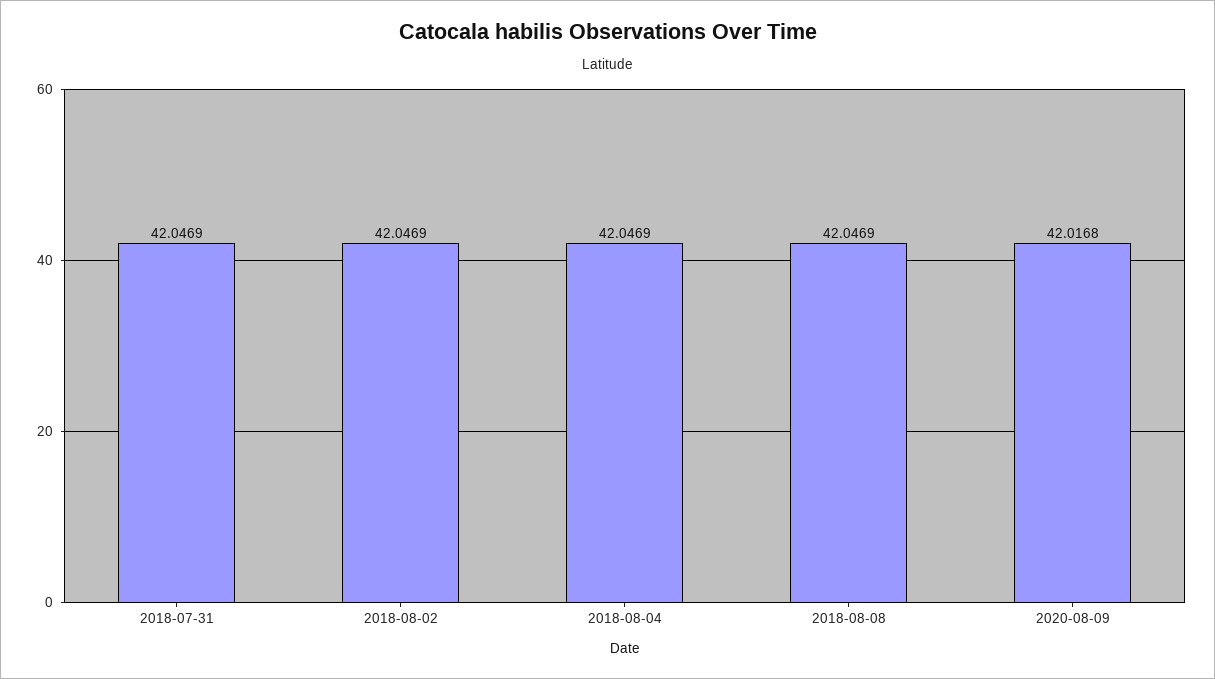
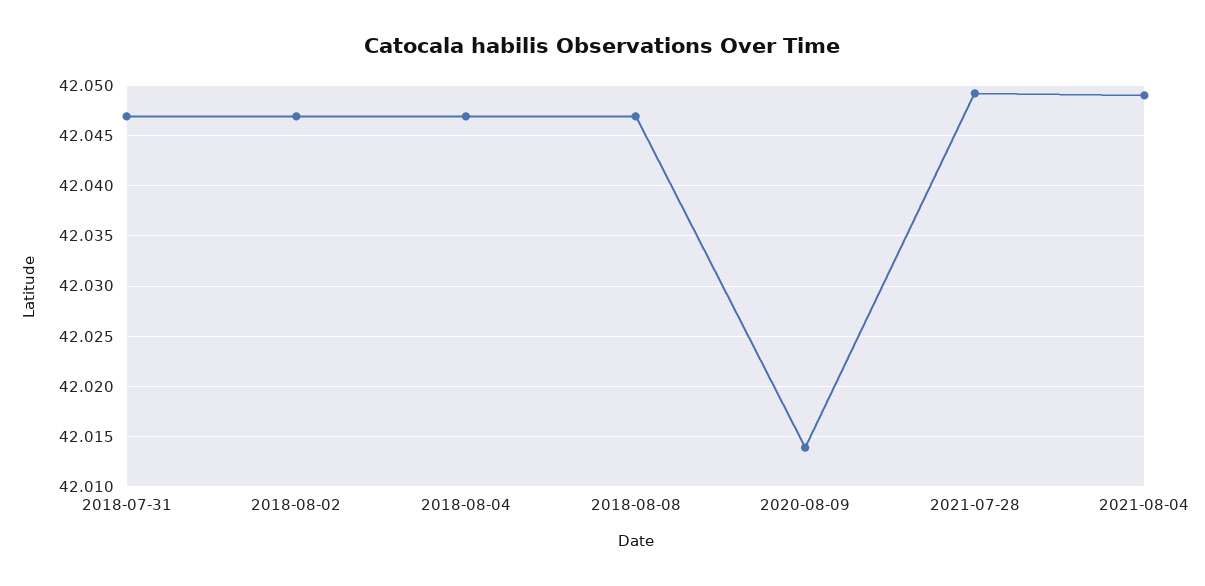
2020-08-09: 42.0168 -> 42.014
2021-07-28: none -> 42.049
2021-08-04: none -> 42.049

